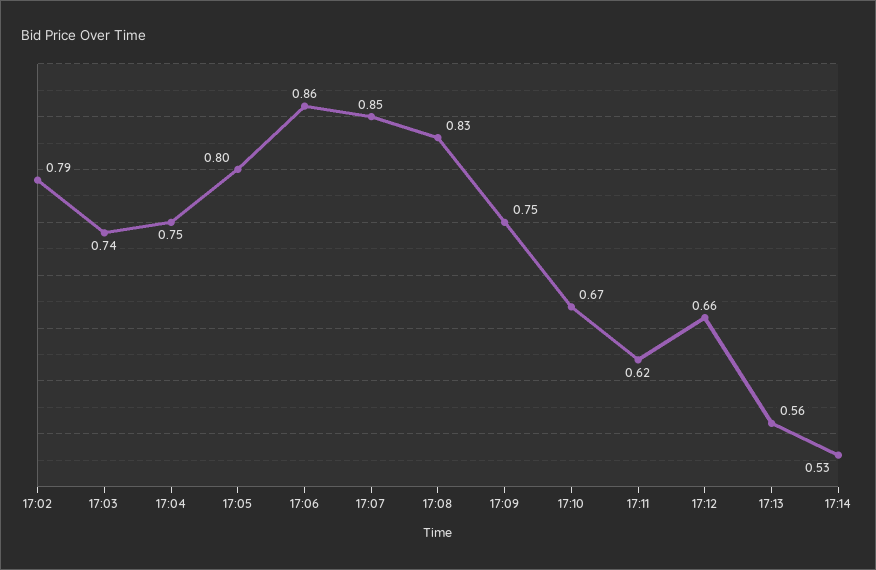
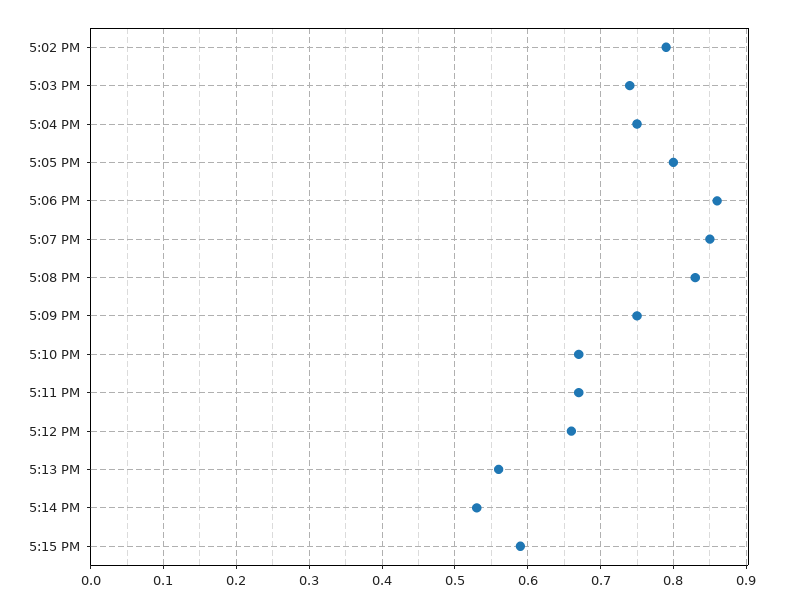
17:11: 0.62 -> 0.67
5:15 PM: none -> 0.59

